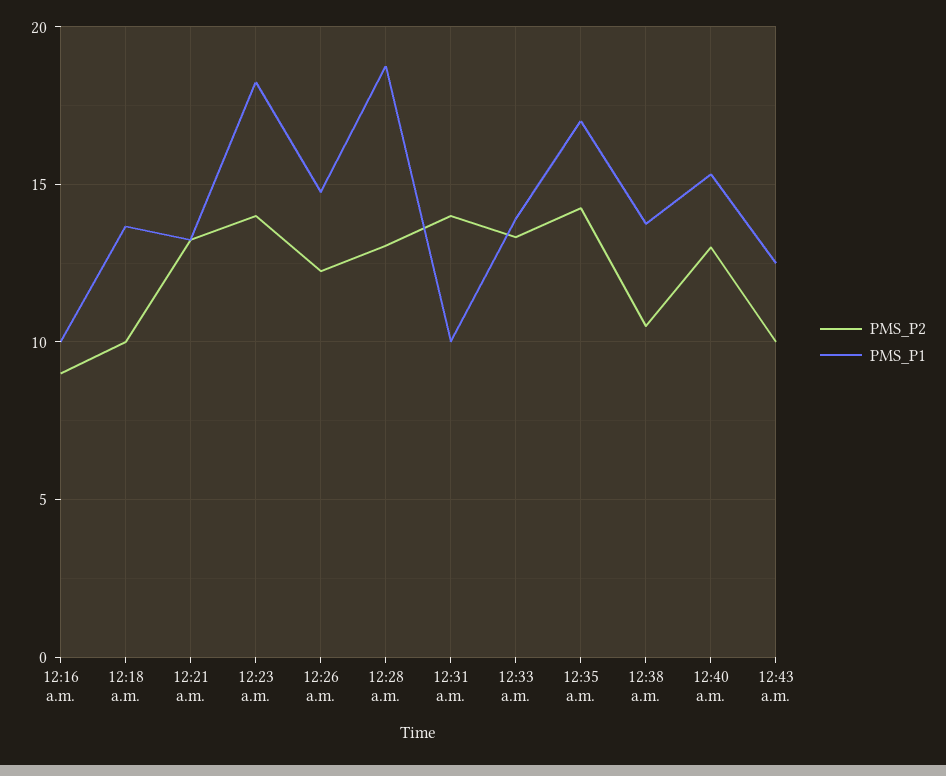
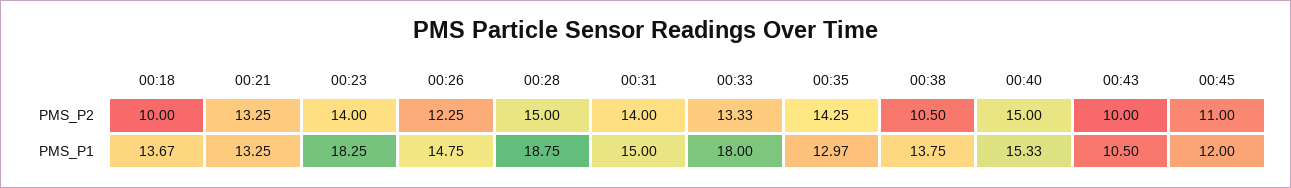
PMS_P2, 12:16 a.m.: 9 -> none
PMS_P1, 12:16 a.m.: 10 -> none
PMS_P2, 12:28 a.m.: 13 -> 15
PMS_P1, 12:31 a.m.: 10 -> 15
PMS_P1, 12:33 a.m.: 14 -> 18
PMS_P1, 12:35 a.m.: 17 -> 12.97
PMS_P2, 12:40 a.m.: 13 -> 15
PMS_P1, 12:43 a.m.: 12.5 -> 10.5
PMS_P2, 00:45: none -> 11
PMS_P1, 00:45: none -> 12

